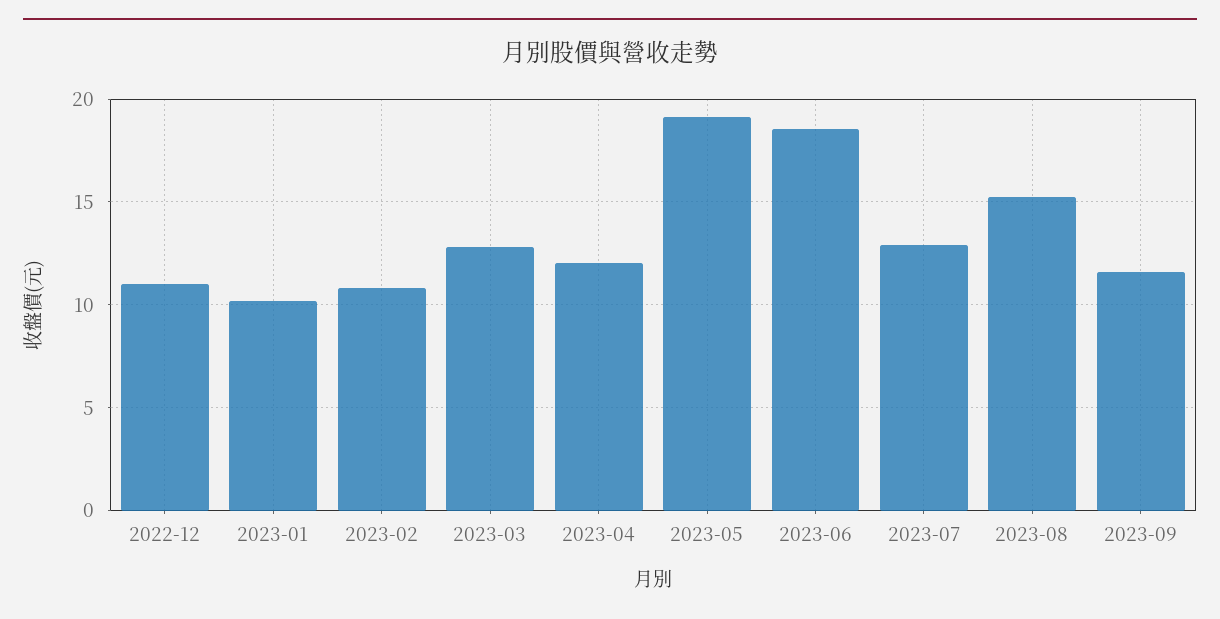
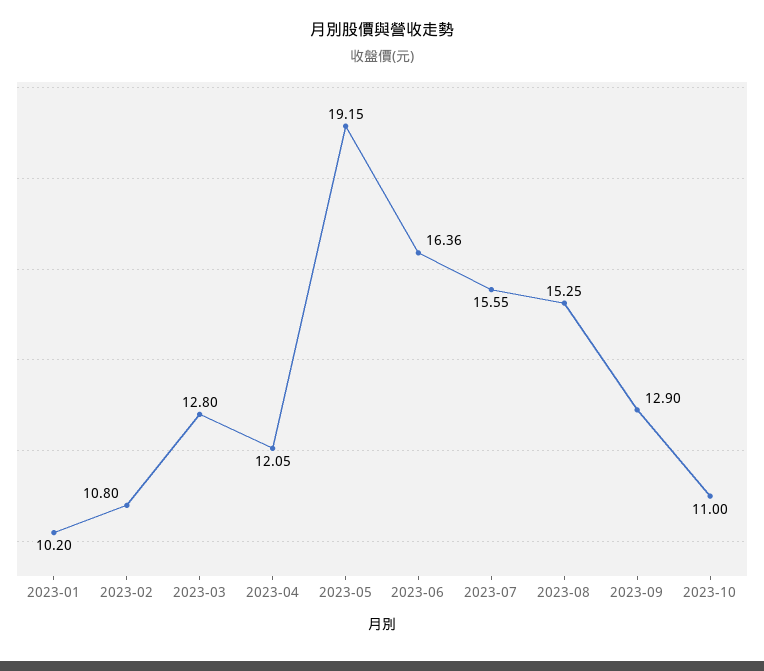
2022-12: 11 -> none
2023-06: 18.5 -> 16.36
2023-07: 13 -> 15.55
2023-09: 11.5 -> 12.9
2023-10: none -> 11

